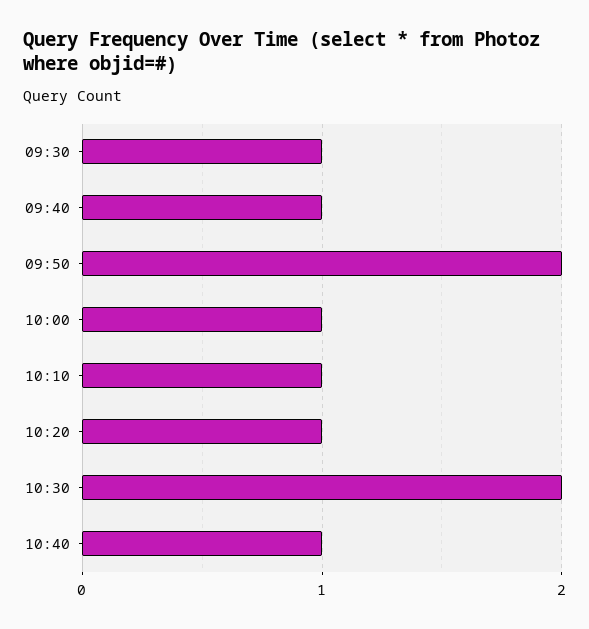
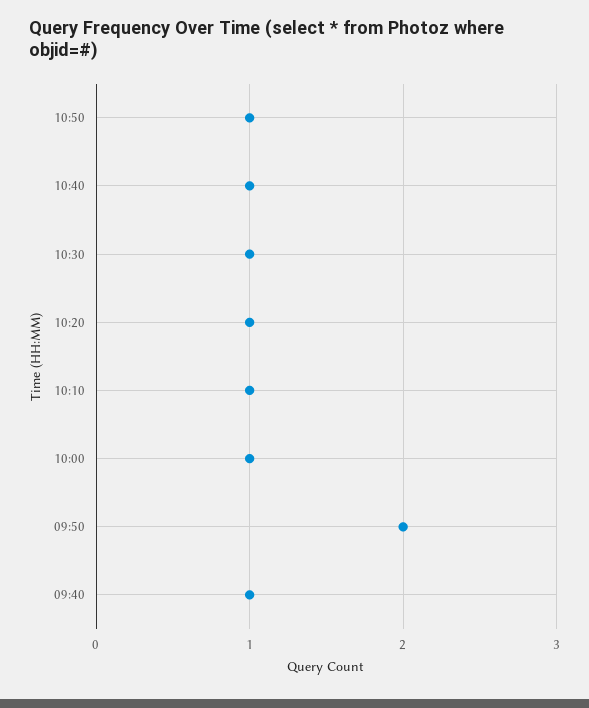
09:30: 1 -> none
10:30: 2 -> 1
10:50: none -> 1

